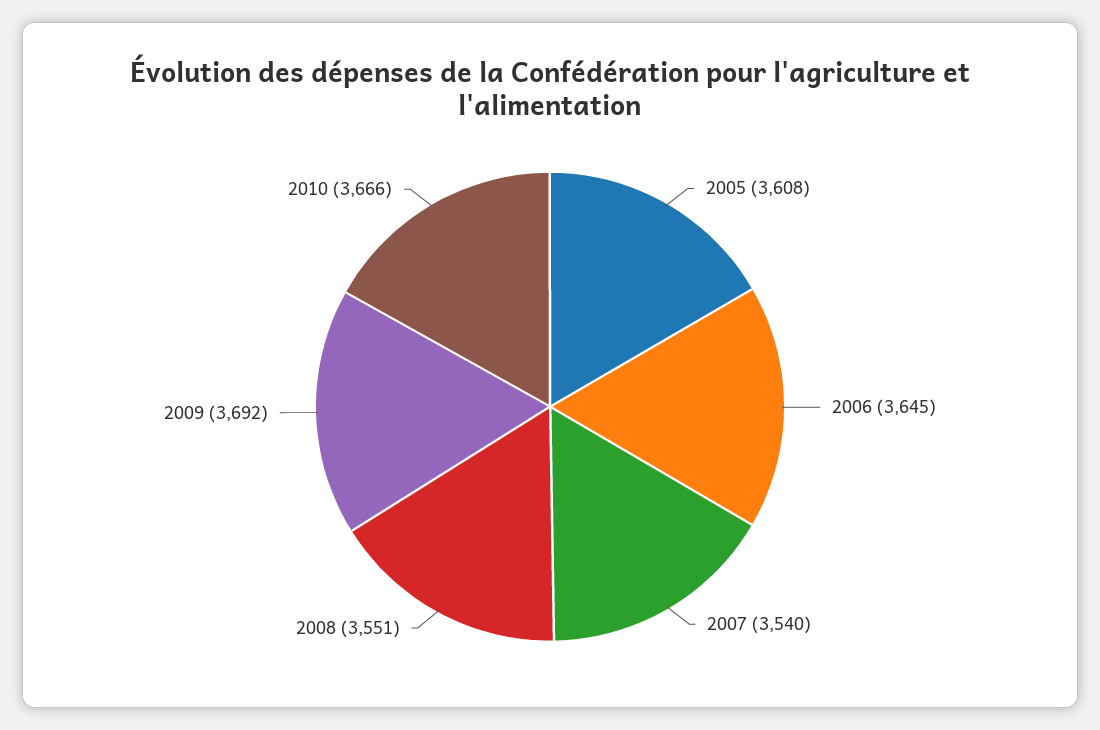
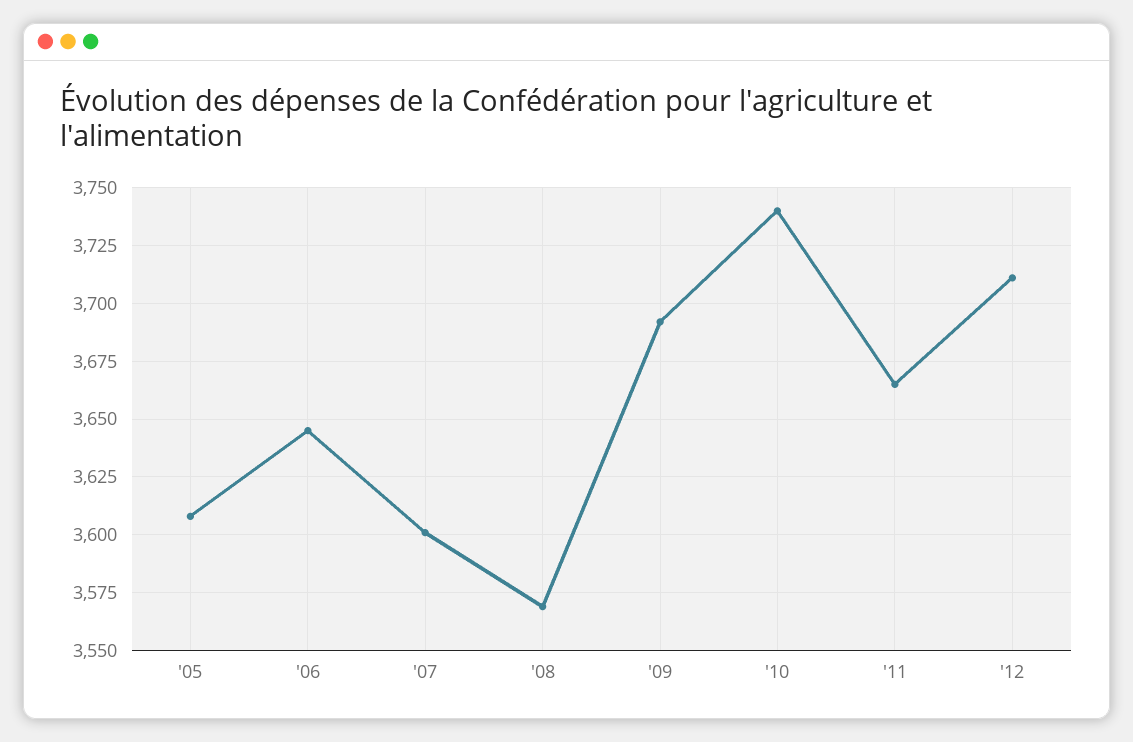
2007: 3540 -> 3600
2008: 3551 -> 3570
2010: 3666 -> 3740
'11: none -> 3665
'12: none -> 3710

